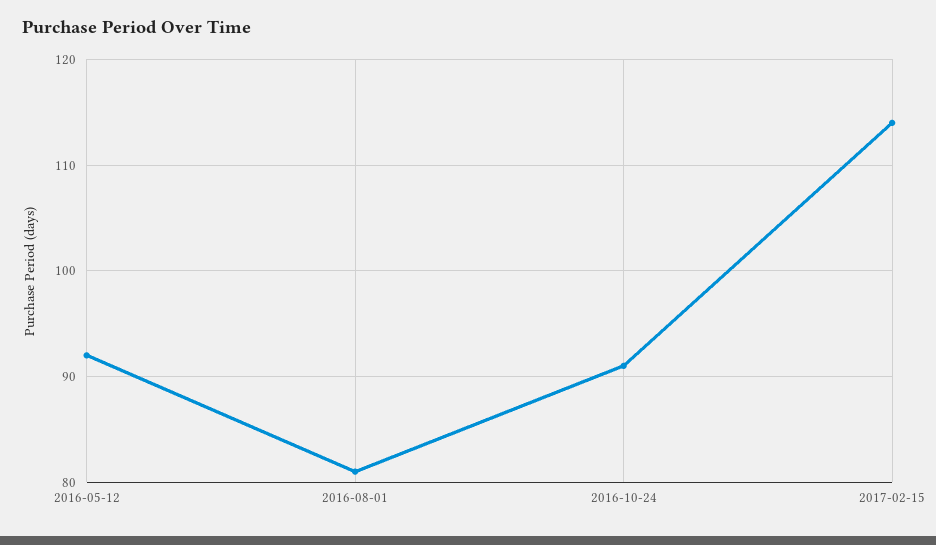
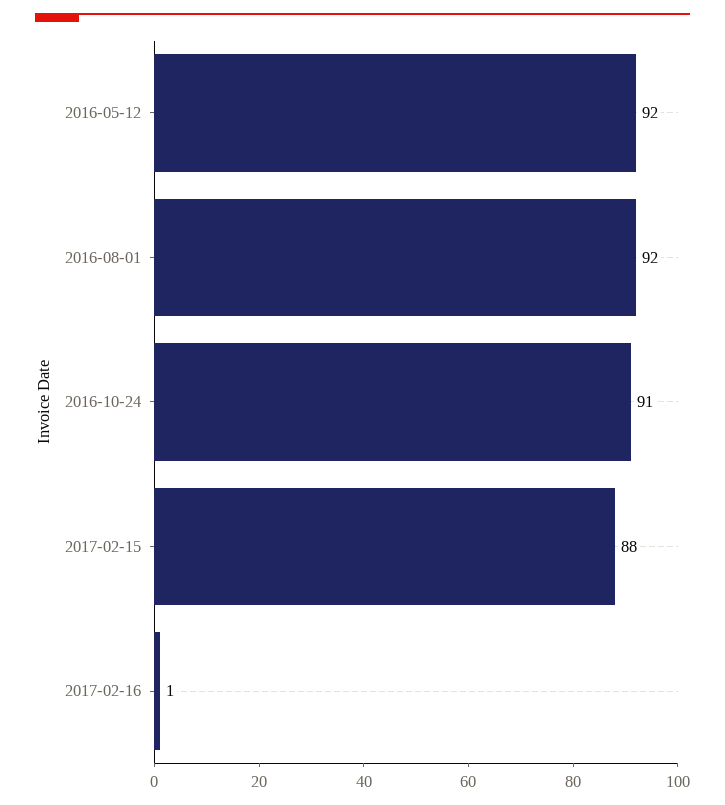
2016-08-01: 81 -> 92
2017-02-15: 114 -> 88
2017-02-16: none -> 1

